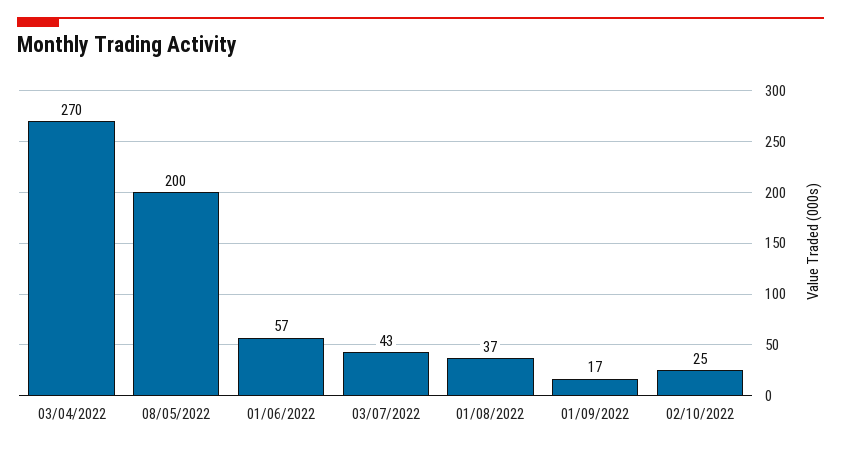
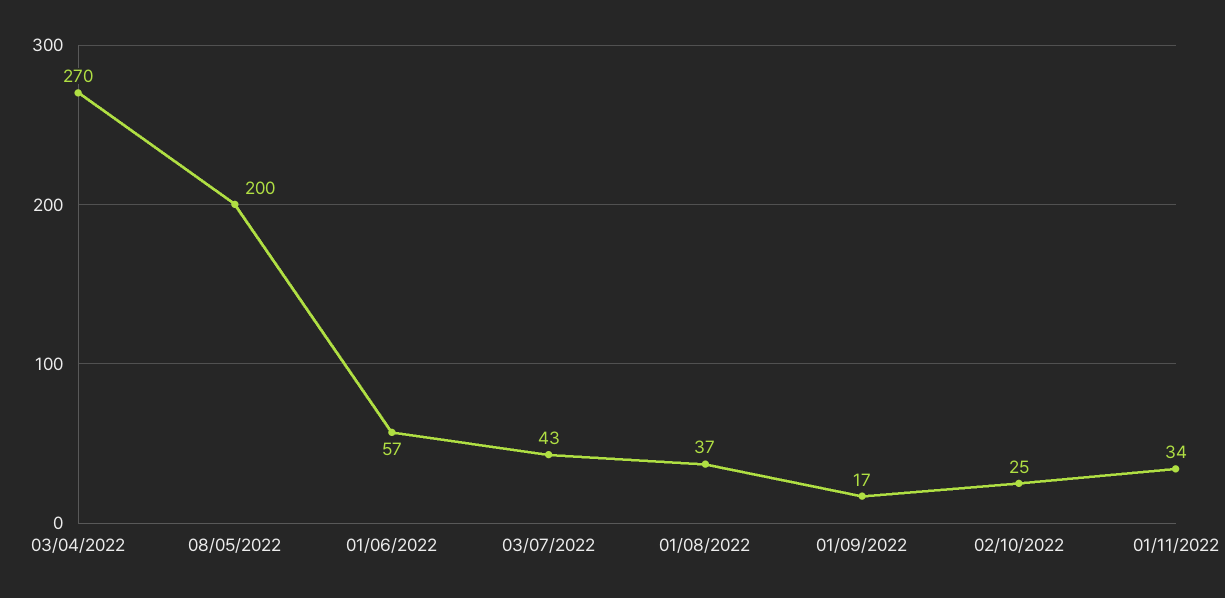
01/11/2022: none -> 34

